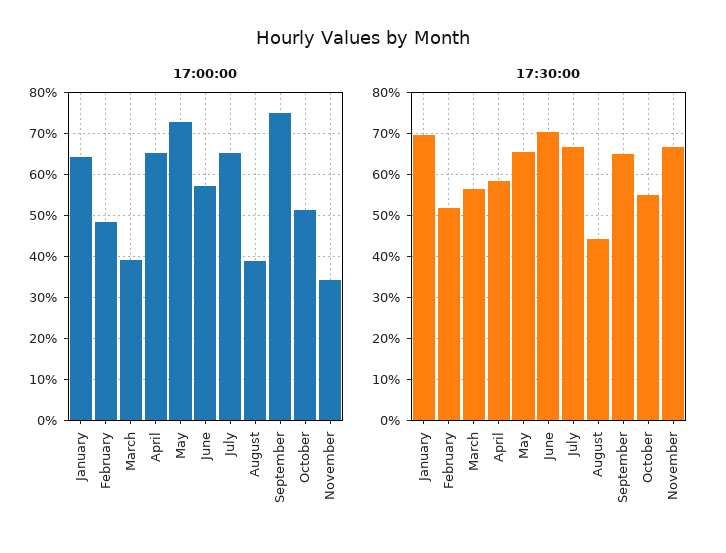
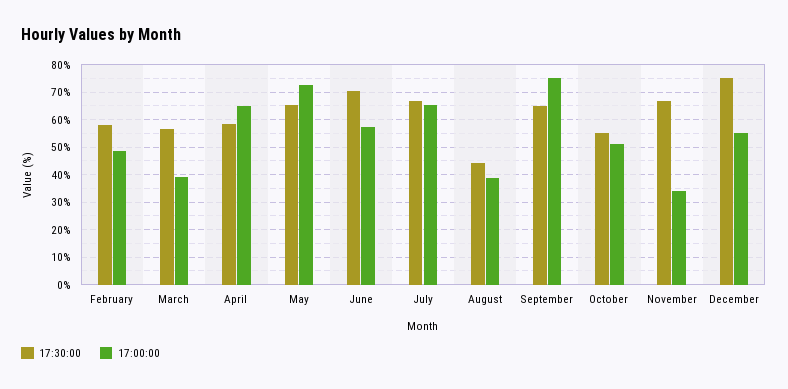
17:00:00, January: 64 -> none
17:30:00, January: 70 -> none
17:30:00, February: 52 -> 57.5
17:30:00, December: none -> 75
17:00:00, December: none -> 55

